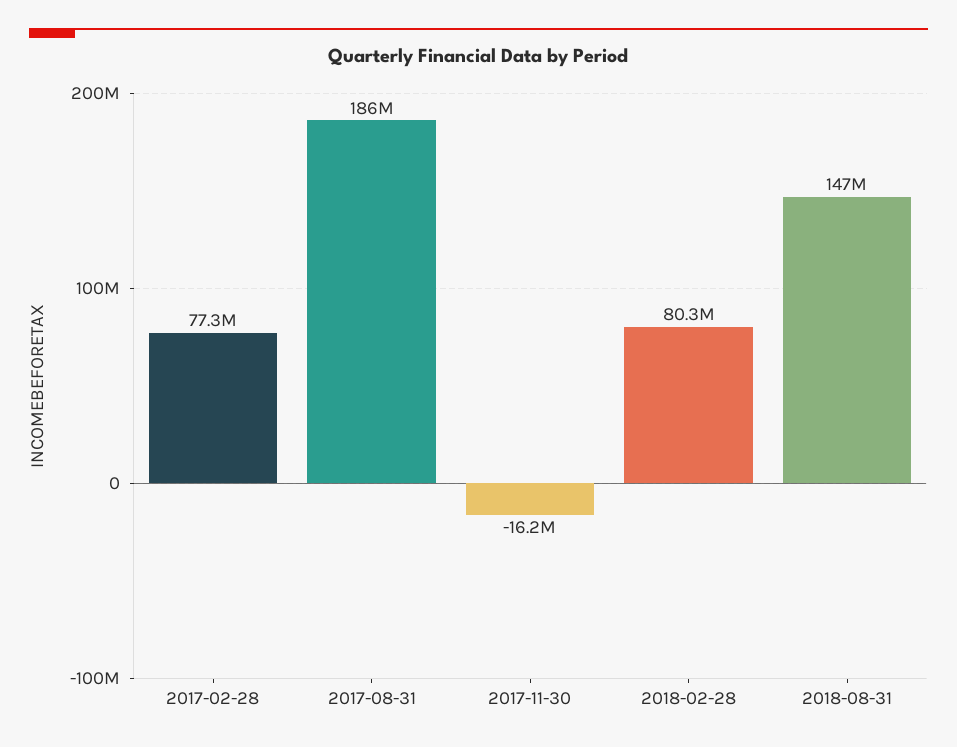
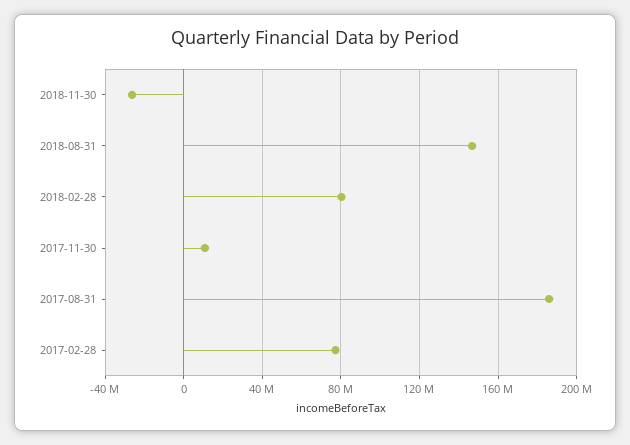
2017-11-30: -16200000 -> 10000000
2018-11-30: none -> -25000000

